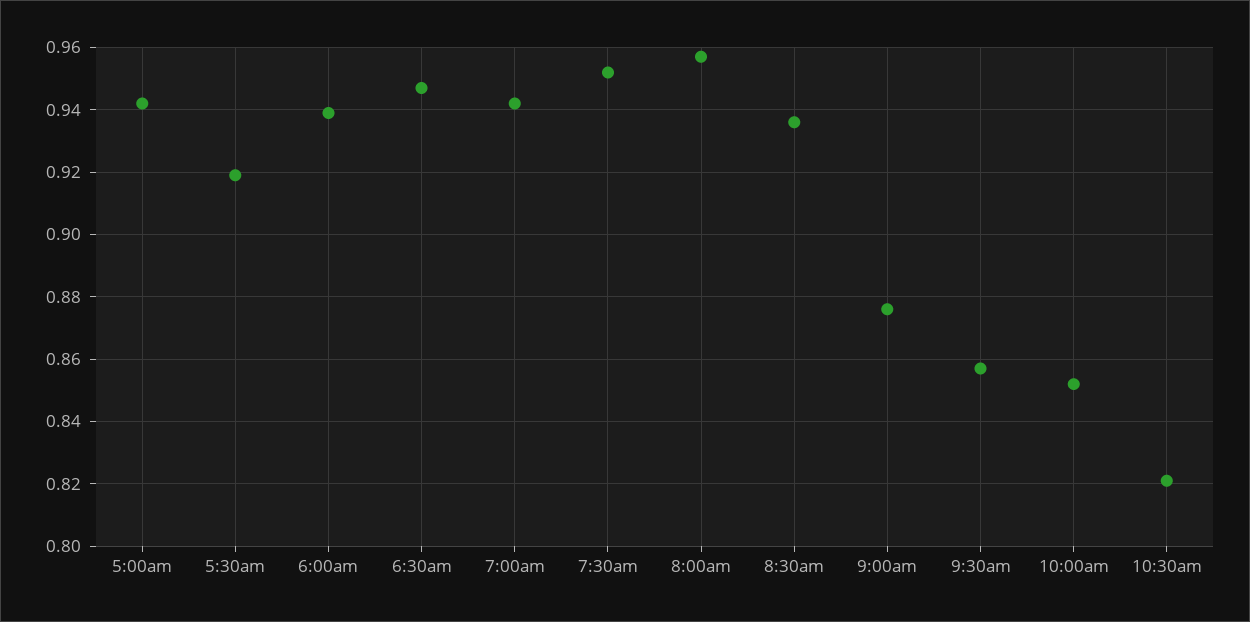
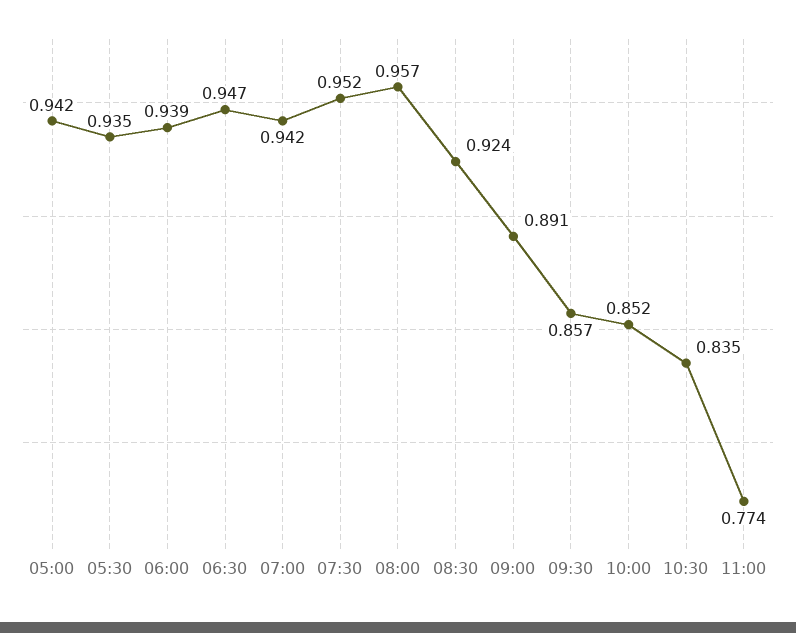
5:30am: 0.92 -> 0.935
8:30am: 0.935 -> 0.924
9:00am: 0.875 -> 0.891
10:30am: 0.82 -> 0.835
11:00: none -> 0.774

